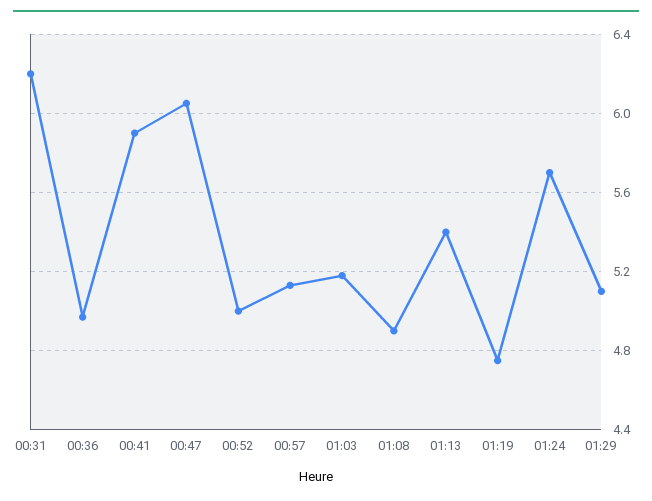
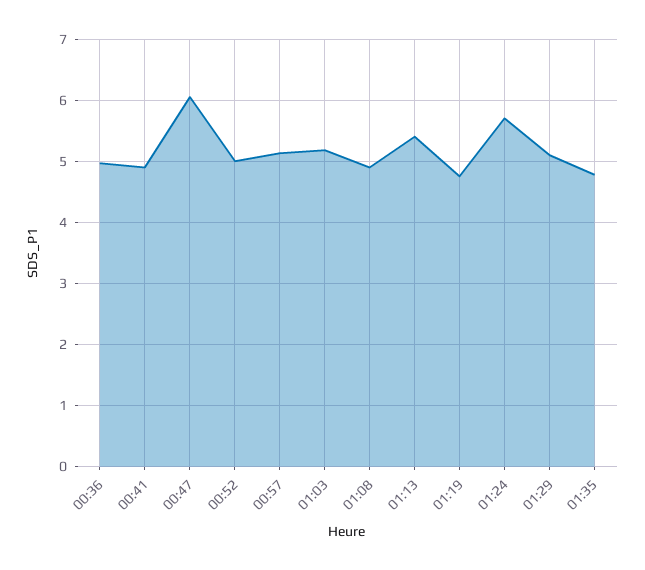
00:31: 6.2 -> none
00:41: 5.9 -> 4.9
01:35: none -> 4.8

